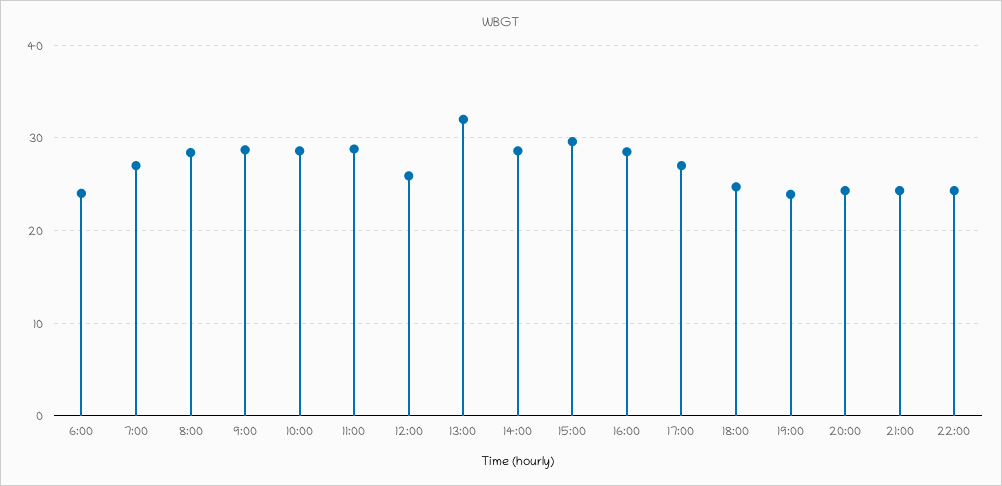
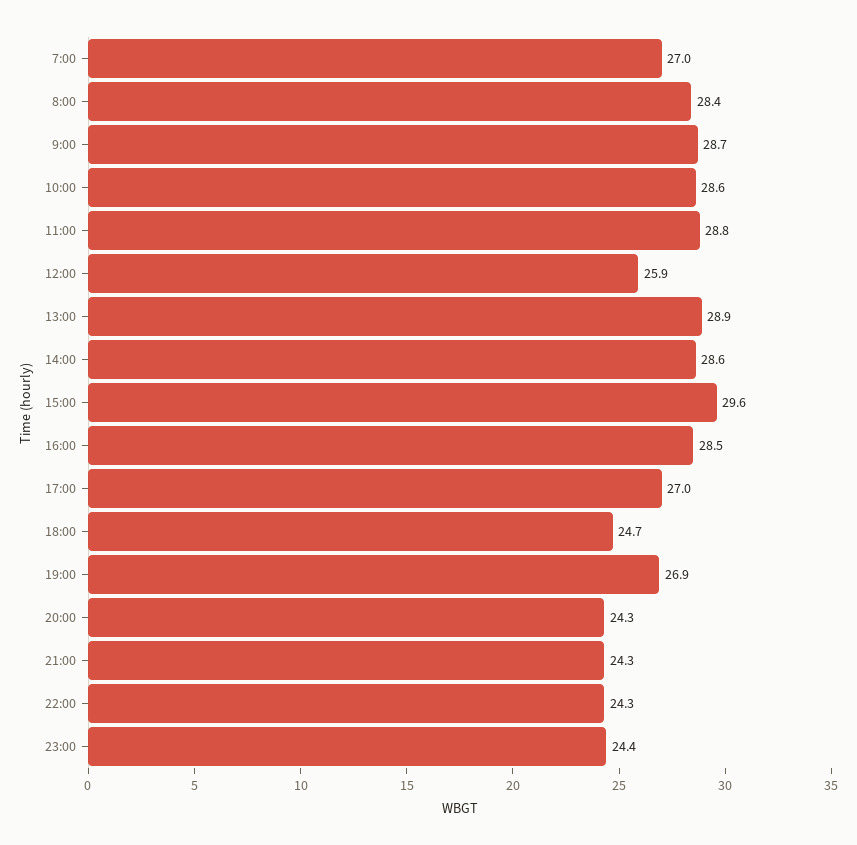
6:00: 24 -> none
13:00: 32 -> 28.9
19:00: 24 -> 26.9
23:00: none -> 24.4

